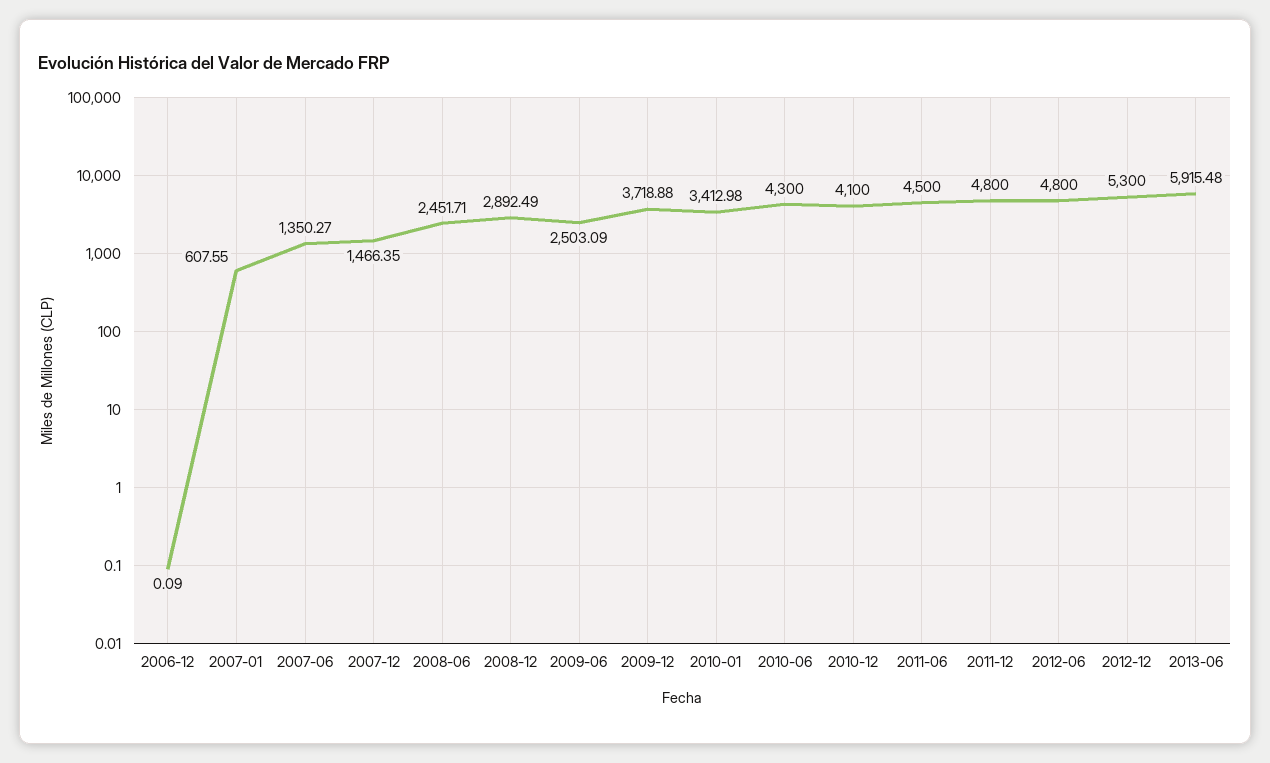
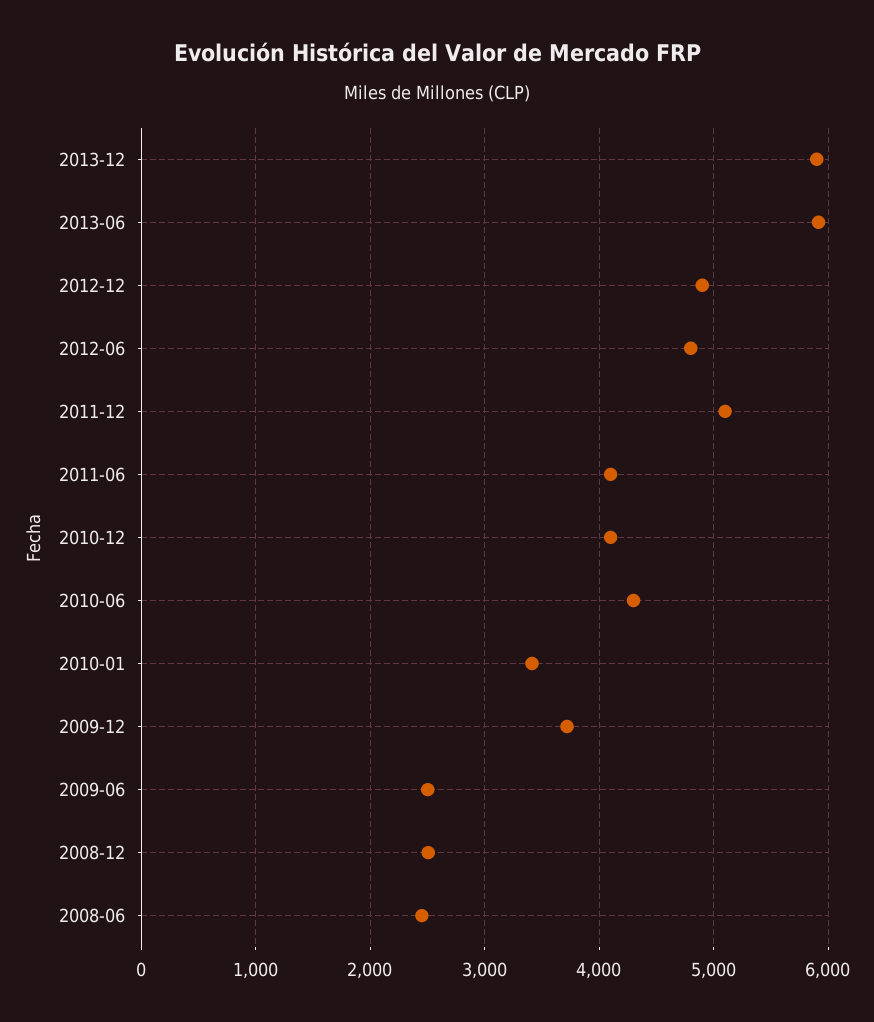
2006-12: 0.09 -> none
2007-01: 607.55 -> none
2007-06: 1350.27 -> none
2007-12: 1466.35 -> none
2008-12: 2892.49 -> 2500
2011-06: 4500 -> 4100
2011-12: 4800 -> 5100
2012-12: 5300 -> 4900
2013-12: none -> 5900

